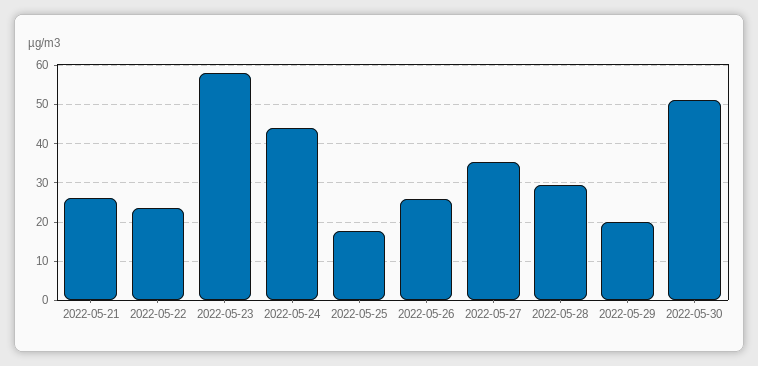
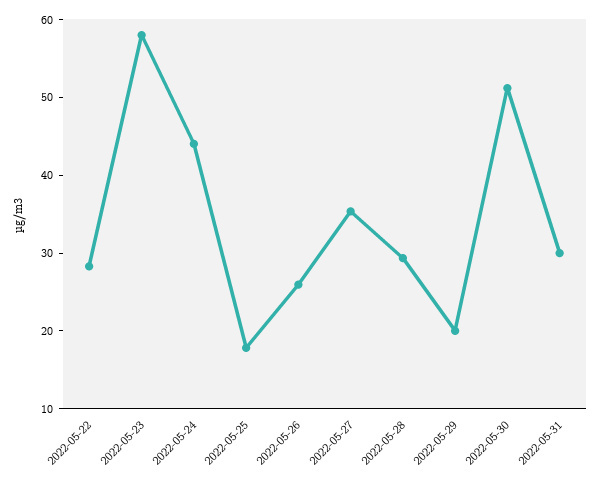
2022-05-21: 26 -> none
2022-05-22: 24 -> 28
2022-05-31: none -> 30

